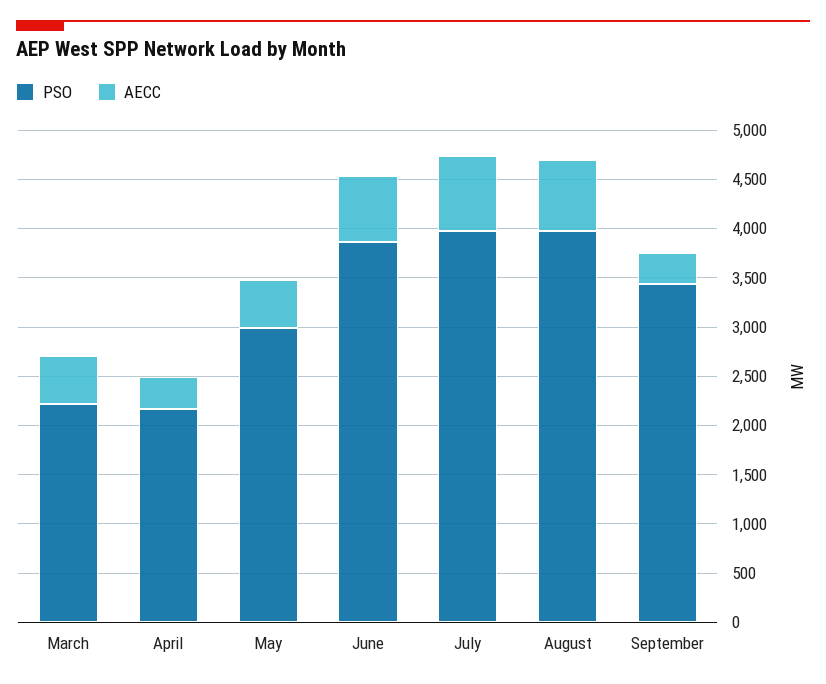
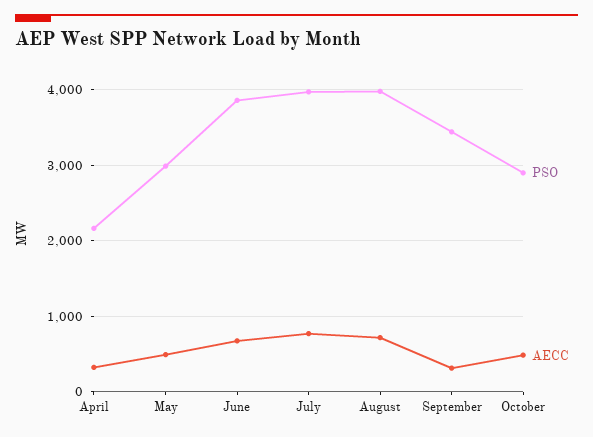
PSO, March: 2200 -> none
AECC, March: 500 -> none
PSO, October: none -> 2900
AECC, October: none -> 500

